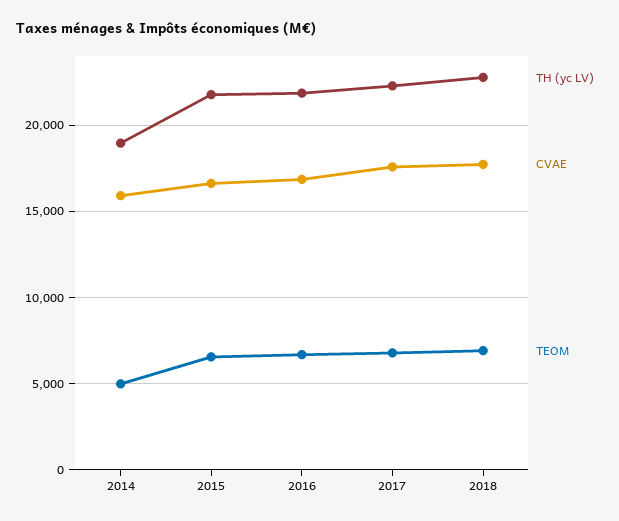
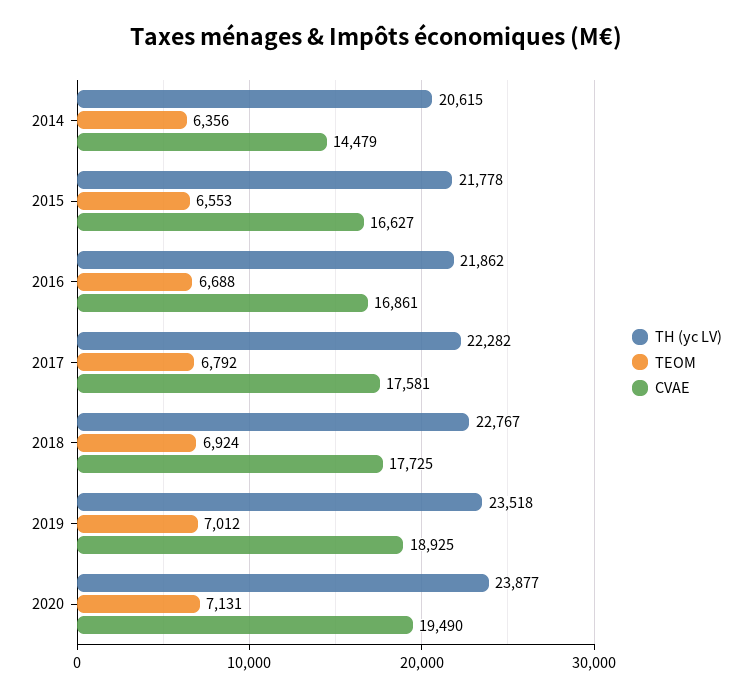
TH (yc LV), 2014: 19000 -> 20615
CVAE, 2014: 16000 -> 14479
TEOM, 2014: 5000 -> 6356
TH (yc LV), 2019: none -> 23518
TEOM, 2019: none -> 7012
CVAE, 2019: none -> 18925
TH (yc LV), 2020: none -> 23877
TEOM, 2020: none -> 7131
CVAE, 2020: none -> 19490

